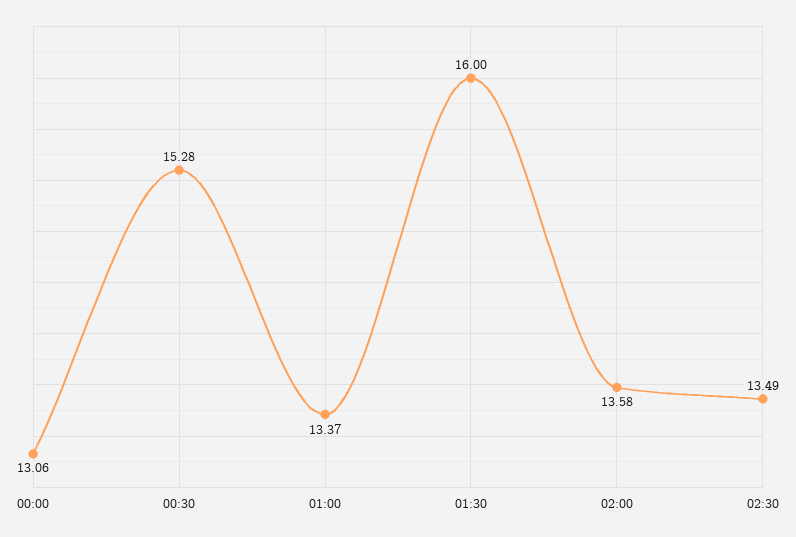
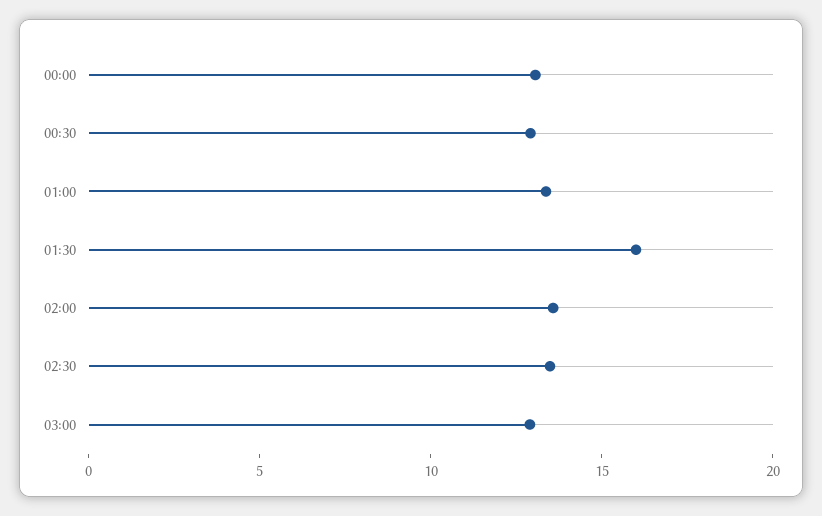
00:30: 15.28 -> 13
03:00: none -> 13

